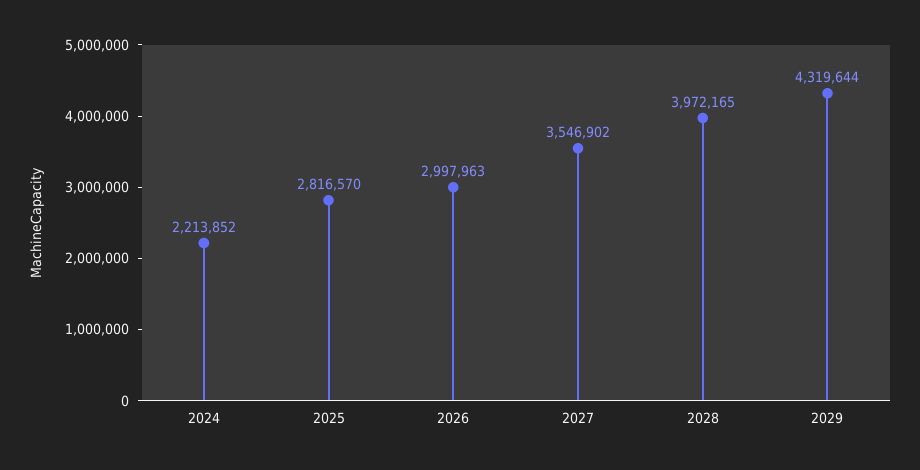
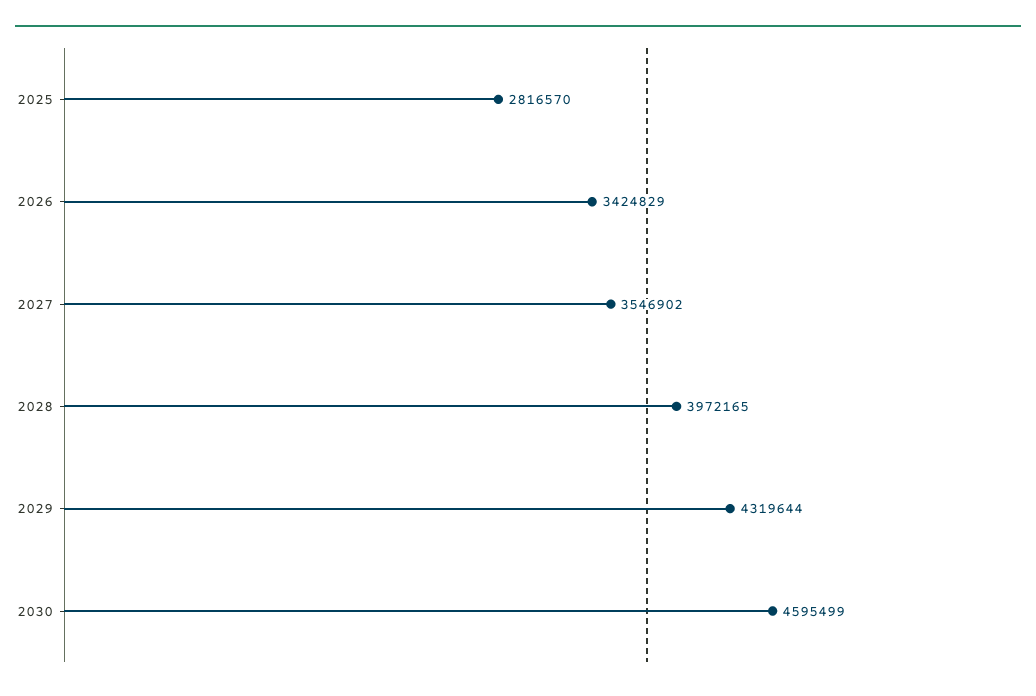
2024: 2213852 -> none
2026: 2997963 -> 3424829
2030: none -> 4595499

